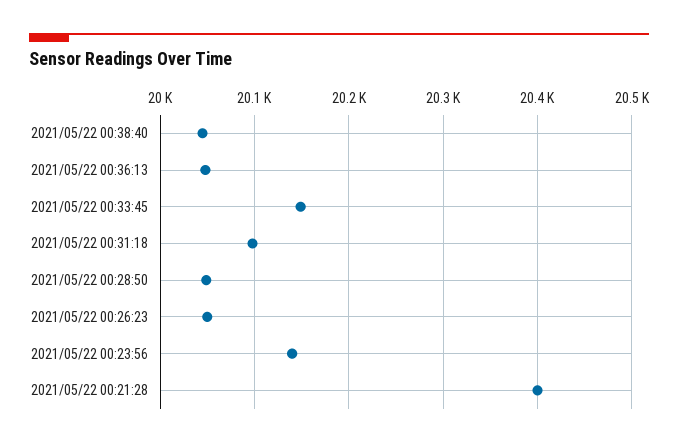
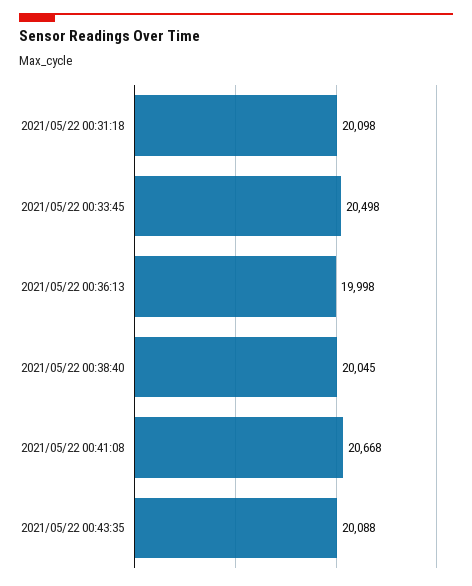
2021/05/22 00:36:13: 20050 -> 19998
2021/05/22 00:33:45: 20150 -> 20498
2021/05/22 00:28:50: 20050 -> none
2021/05/22 00:26:23: 20050 -> none
2021/05/22 00:23:56: 20140 -> none
2021/05/22 00:21:28: 20400 -> none
2021/05/22 00:41:08: none -> 20668
2021/05/22 00:43:35: none -> 20088

